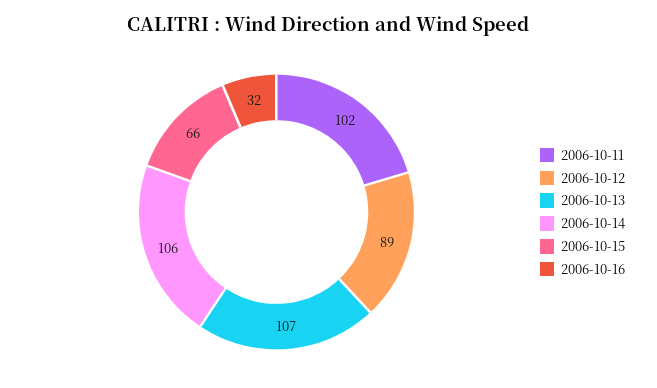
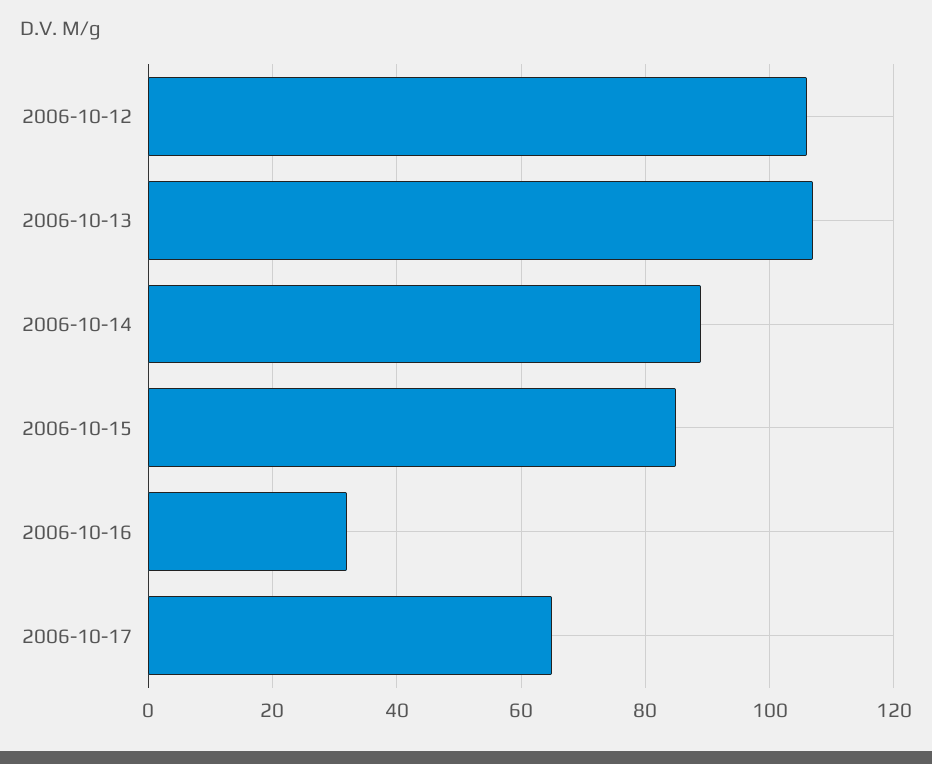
2006-10-11: 102 -> none
2006-10-12: 89 -> 105
2006-10-14: 106 -> 90
2006-10-15: 66 -> 85
2006-10-17: none -> 65

